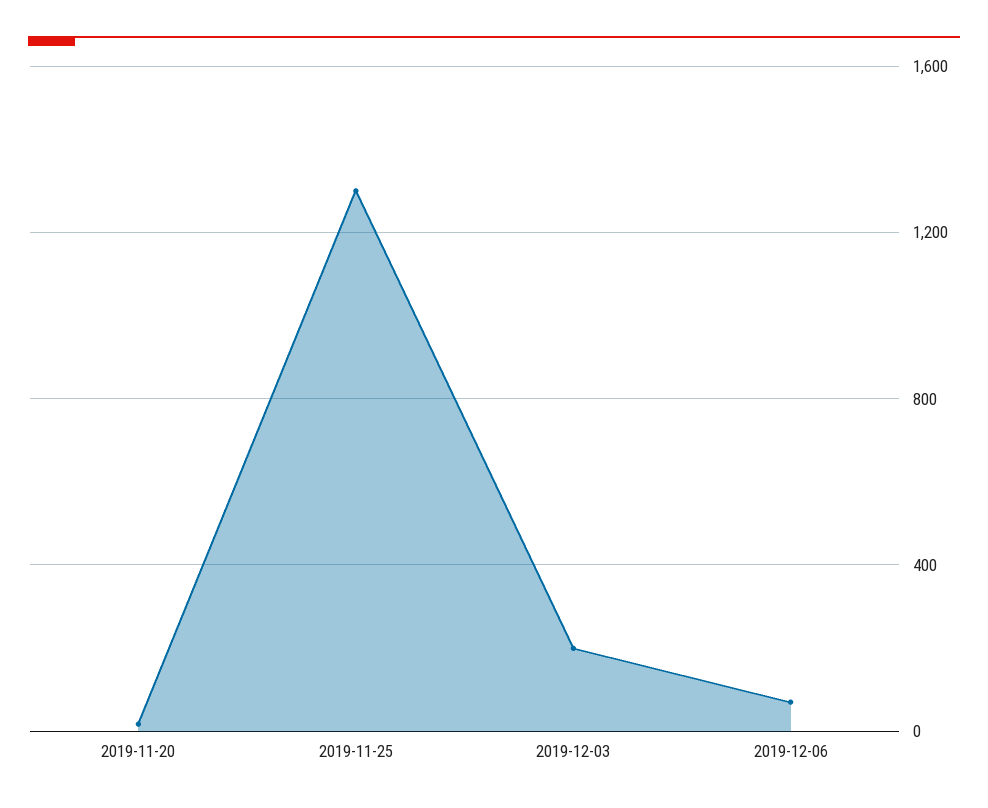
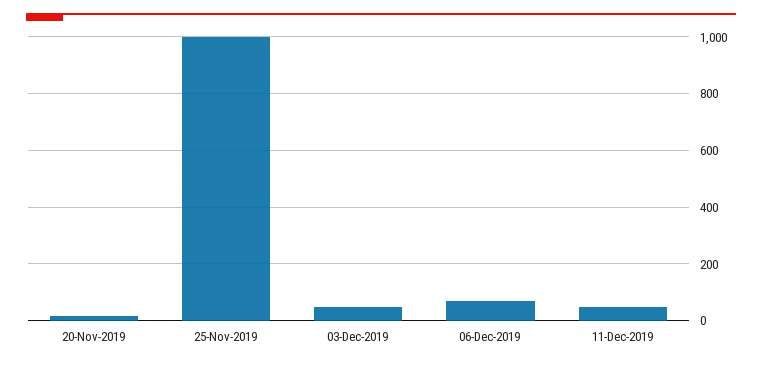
2019-11-25: 1300 -> 1000
2019-12-03: 200 -> 50
11-Dec-2019: none -> 50

